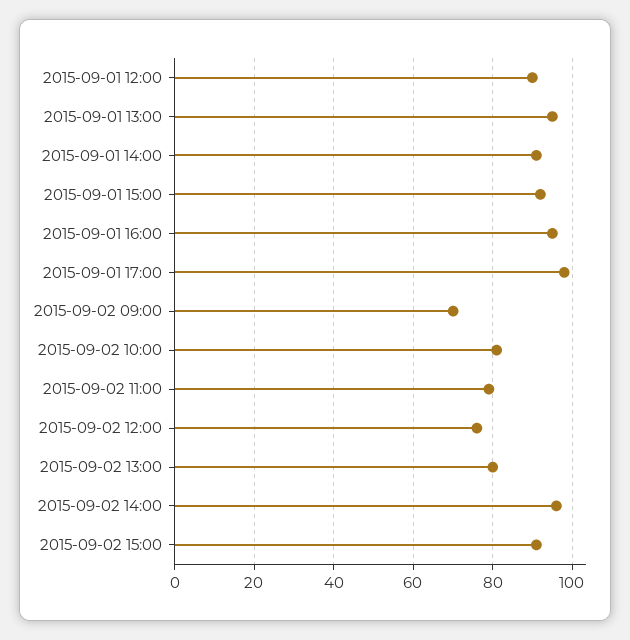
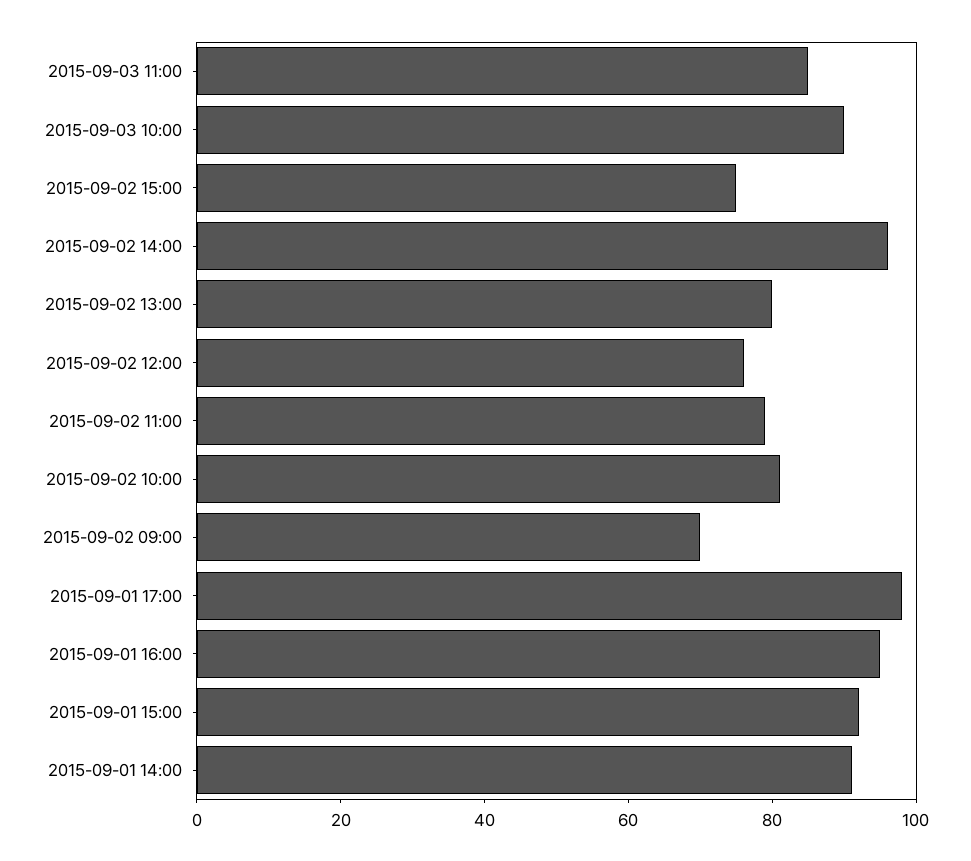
2015-09-01 12:00: 90 -> none
2015-09-01 13:00: 95 -> none
2015-09-02 15:00: 90 -> 75
2015-09-03 11:00: none -> 85
2015-09-03 10:00: none -> 90

